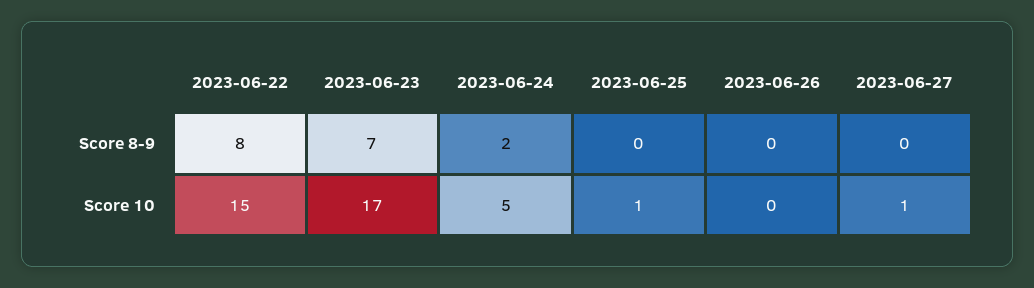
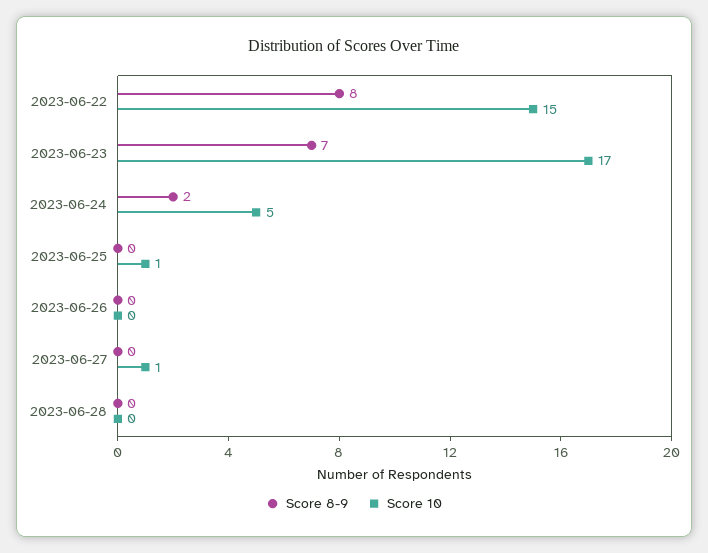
Score 8-9, 2023-06-28: none -> 0
Score 10, 2023-06-28: none -> 0

